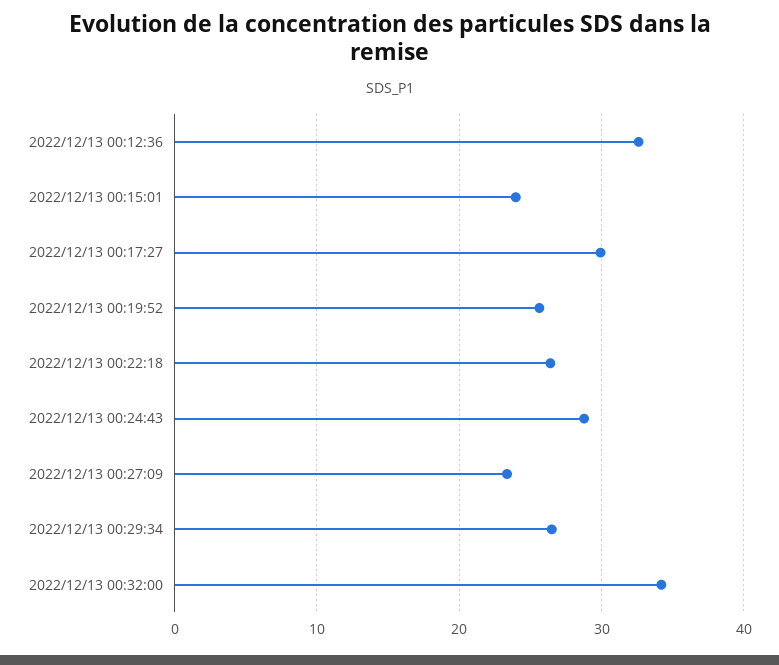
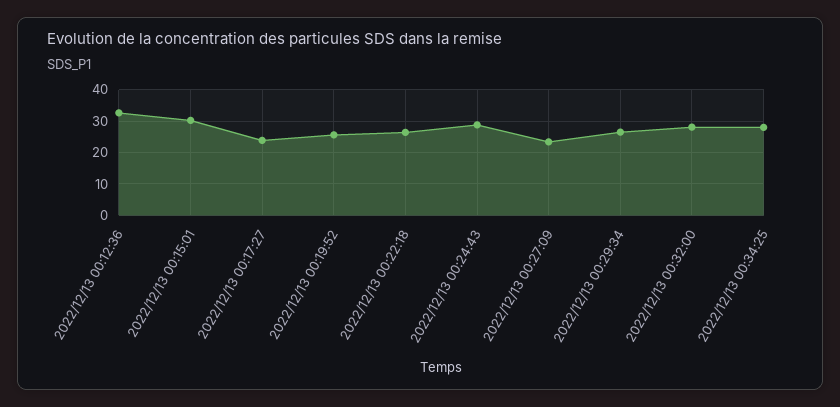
2022/12/13 00:15:01: 24 -> 30
2022/12/13 00:17:27: 30 -> 24
2022/12/13 00:32:00: 34 -> 28
2022/12/13 00:34:25: none -> 28

